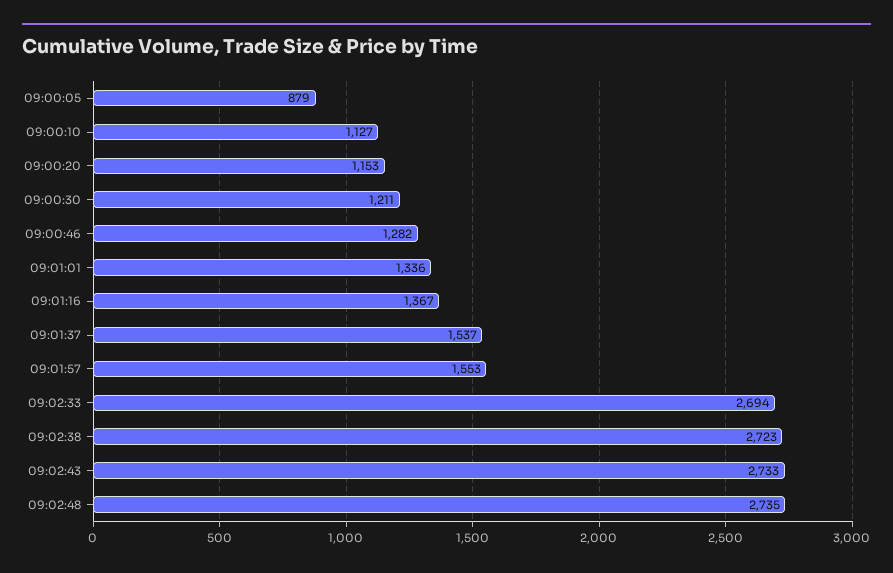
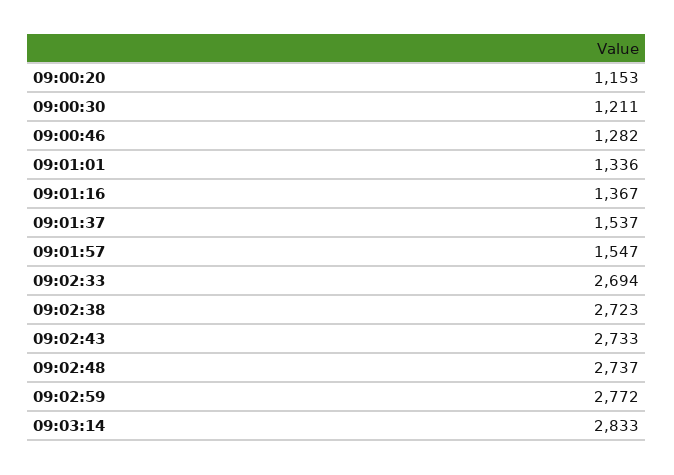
09:00:05: 879 -> none
09:00:10: 1127 -> none
09:01:57: 1553 -> 1547
09:02:48: 2735 -> 2737
09:02:59: none -> 2772
09:03:14: none -> 2833

